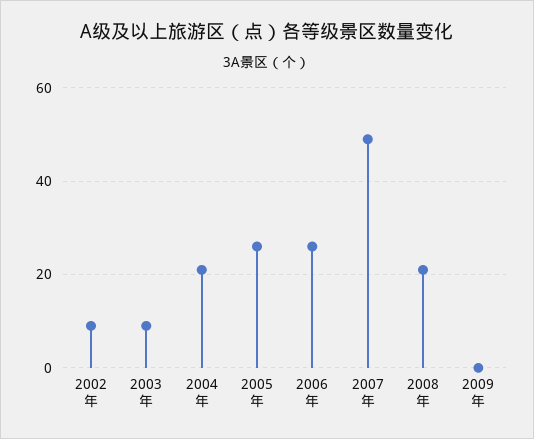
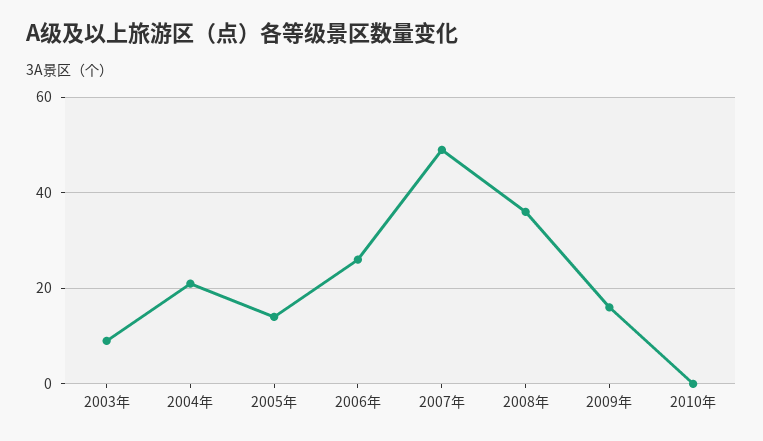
2002年: 10 -> none
2005年: 25 -> 15
2008年: 20 -> 35
2009年: 0 -> 15
2010年: none -> 0

